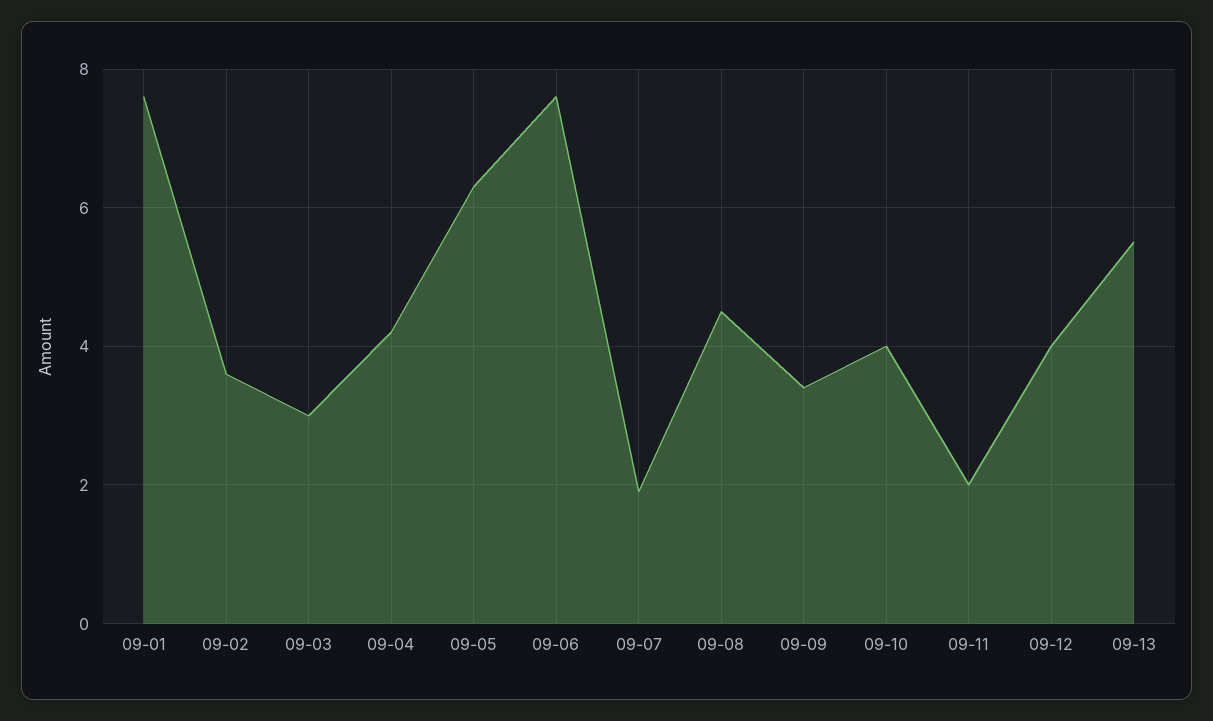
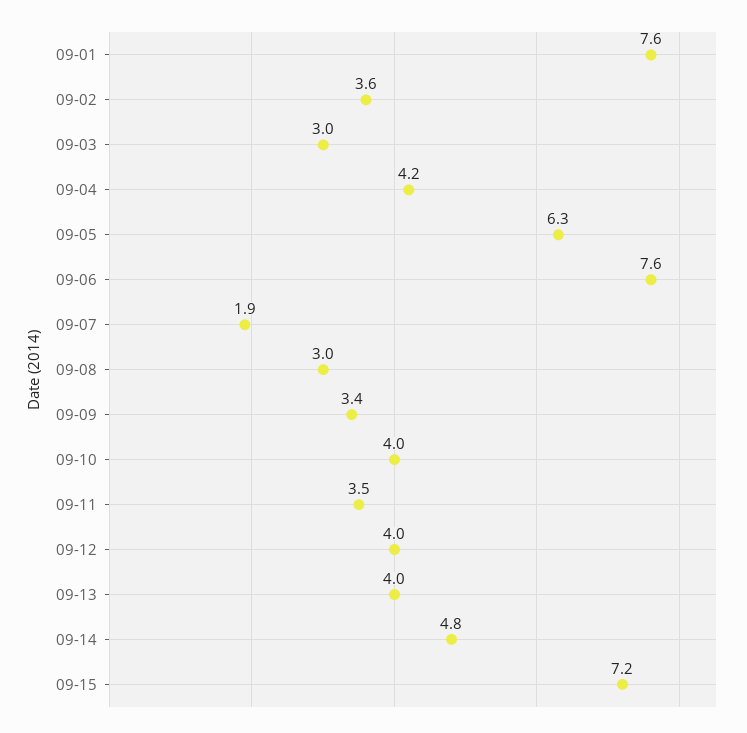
09-08: 4.5 -> 3
09-11: 2 -> 3.5
09-13: 5.5 -> 4
09-14: none -> 4.8
09-15: none -> 7.2

